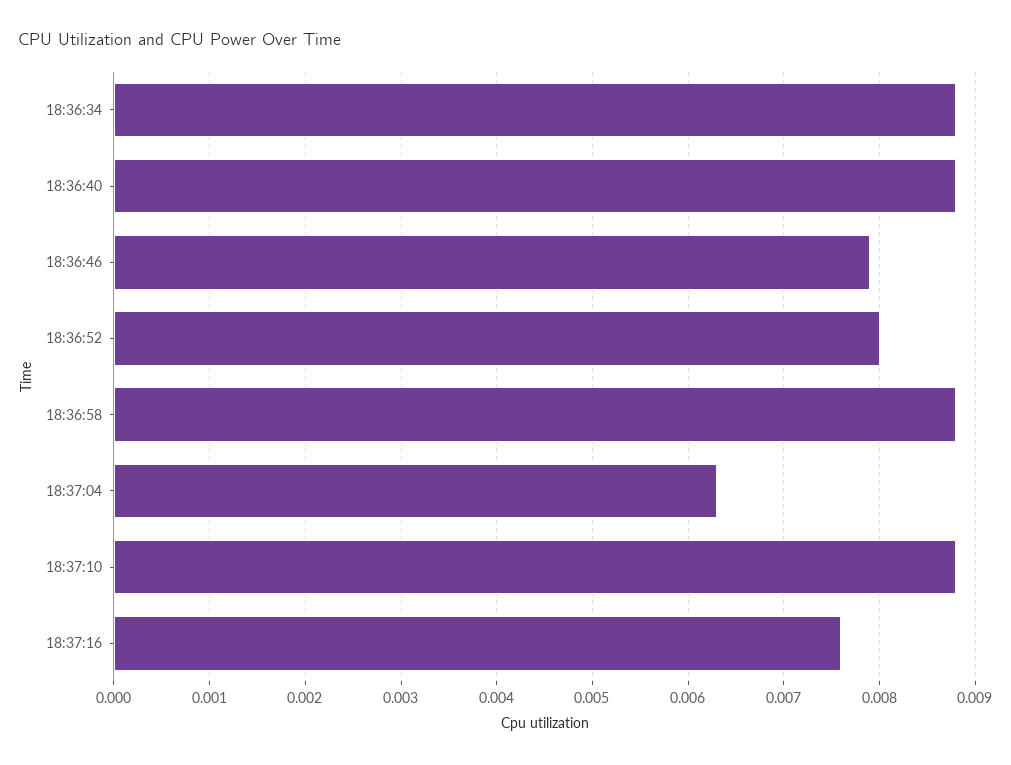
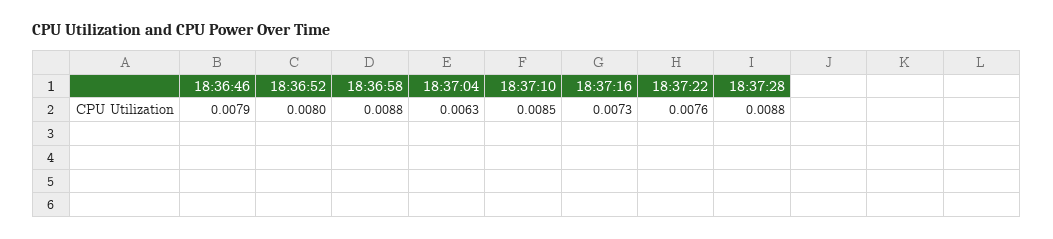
18:36:34: 0.0088 -> none
18:36:40: 0.0088 -> none
18:37:10: 0.0088 -> 0.0085
18:37:16: 0.0076 -> 0.0073
18:37:22: none -> 0.0076
18:37:28: none -> 0.0088

